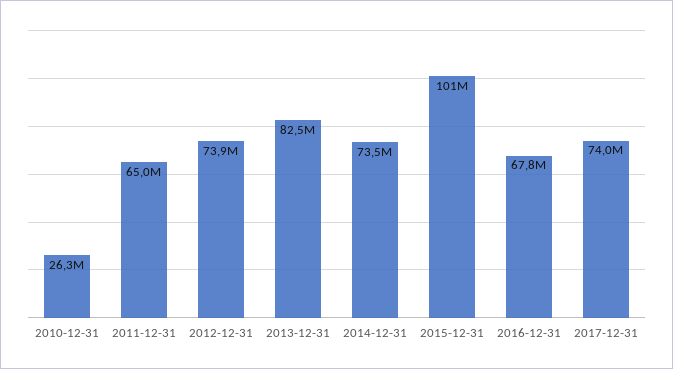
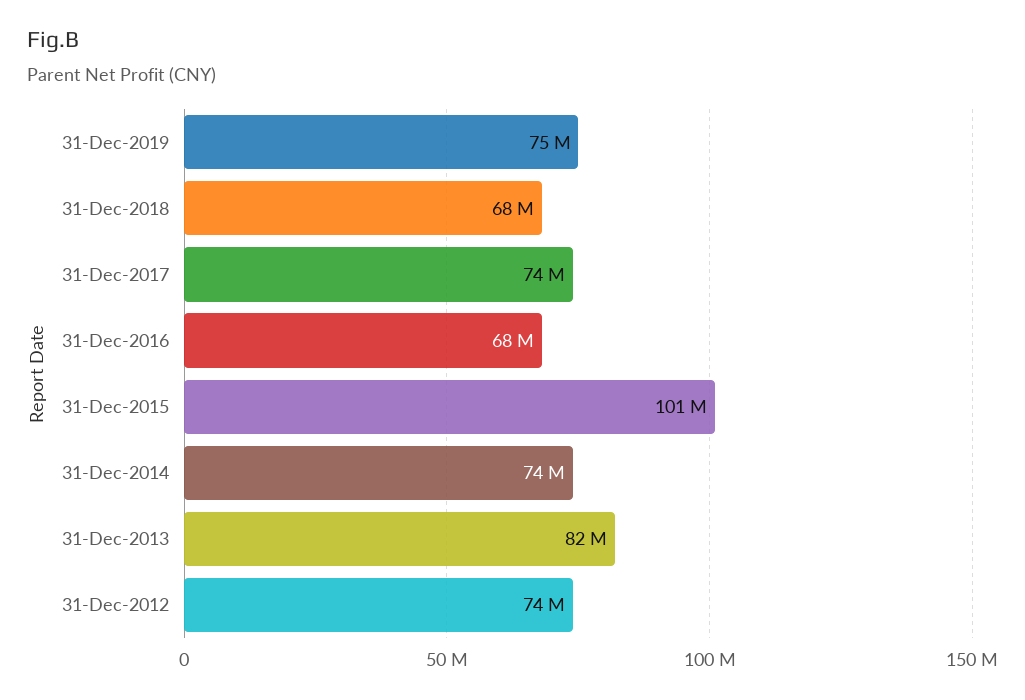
2010-12-31: 26300000 -> none
2011-12-31: 65000000 -> none
31-Dec-2019: none -> 75000000
31-Dec-2018: none -> 68000000

